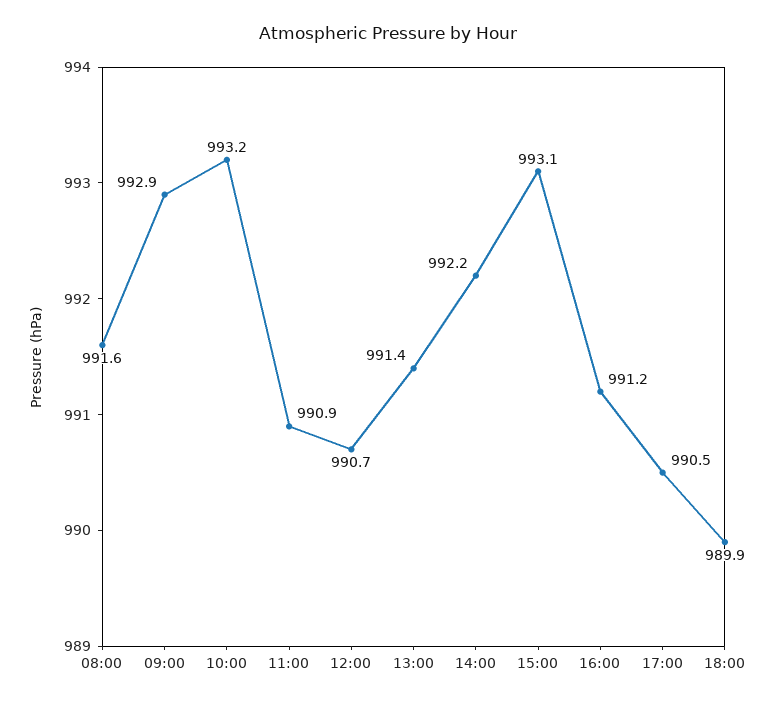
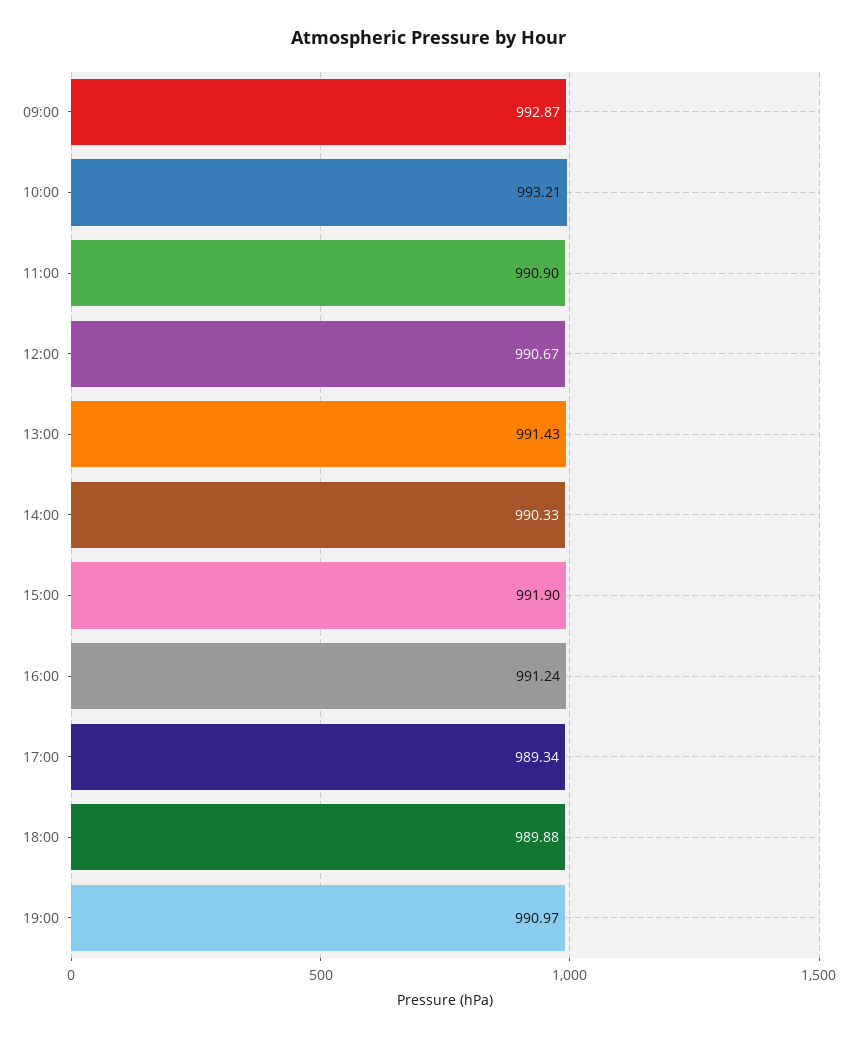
08:00: 991.6 -> none
14:00: 992.2 -> 990.33
15:00: 993.1 -> 991.9
17:00: 990.5 -> 989.34
19:00: none -> 990.97

